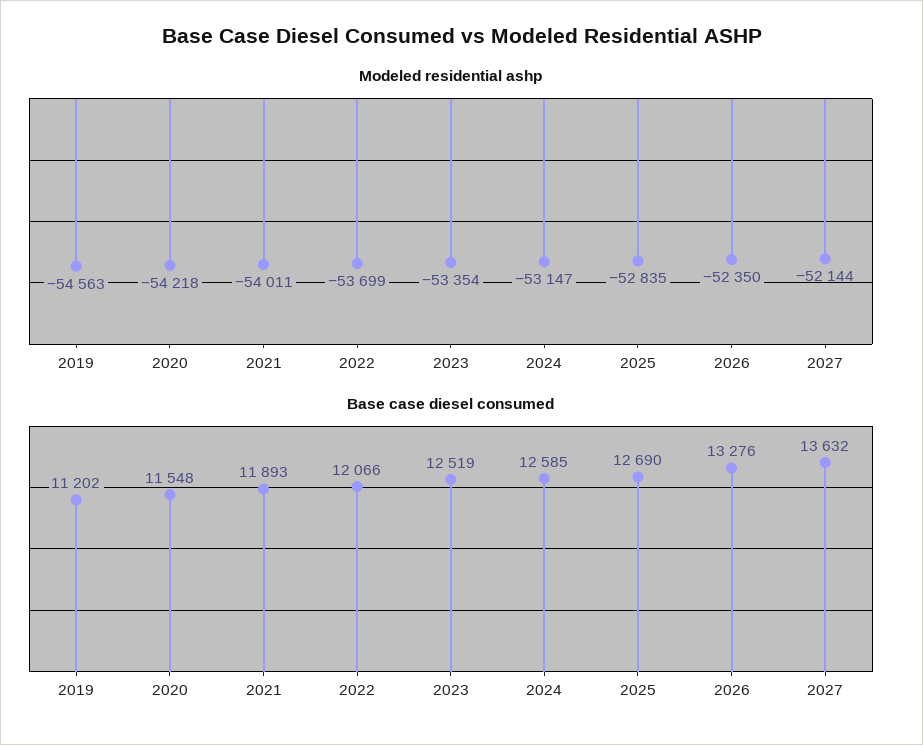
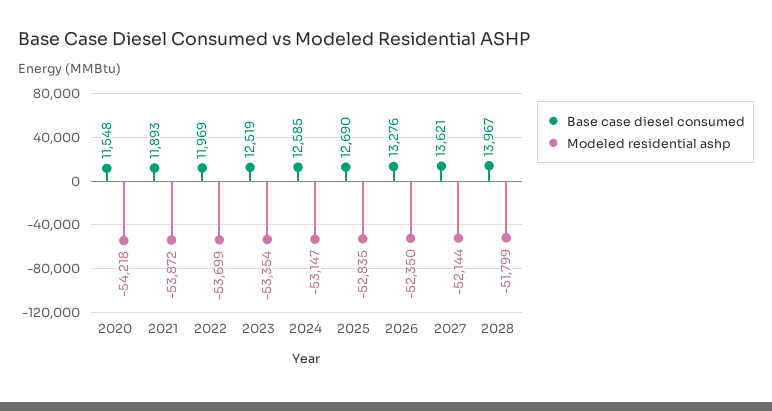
Modeled residential ashp, 2019: -54563 -> none
Modeled residential ashp, 2021: -54011 -> -53872
Base case diesel consumed, 2019: 11202 -> none
Base case diesel consumed, 2022: 12066 -> 11969
Base case diesel consumed, 2027: 13632 -> 13621
Base case diesel consumed, 2028: none -> 13967
Modeled residential ashp, 2028: none -> -51799

